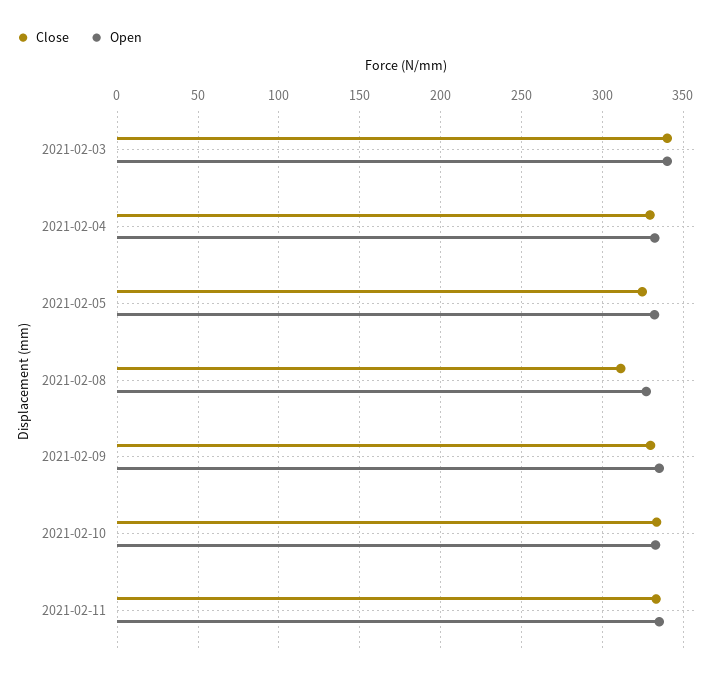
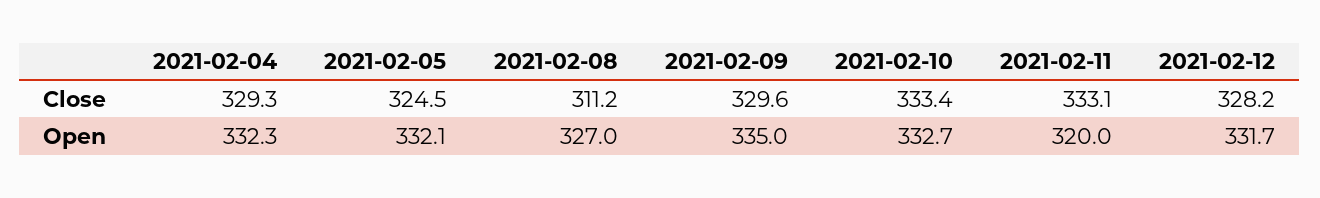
Close, 2021-02-03: 340 -> none
Open, 2021-02-03: 340 -> none
Open, 2021-02-11: 335 -> 320
Close, 2021-02-12: none -> 328.2
Open, 2021-02-12: none -> 331.7

